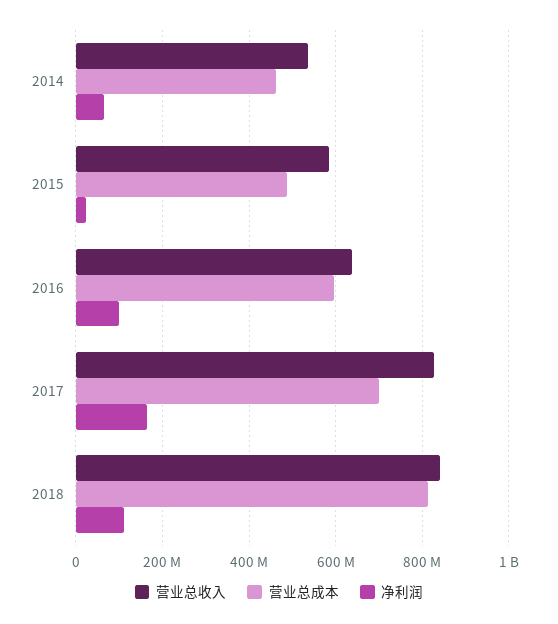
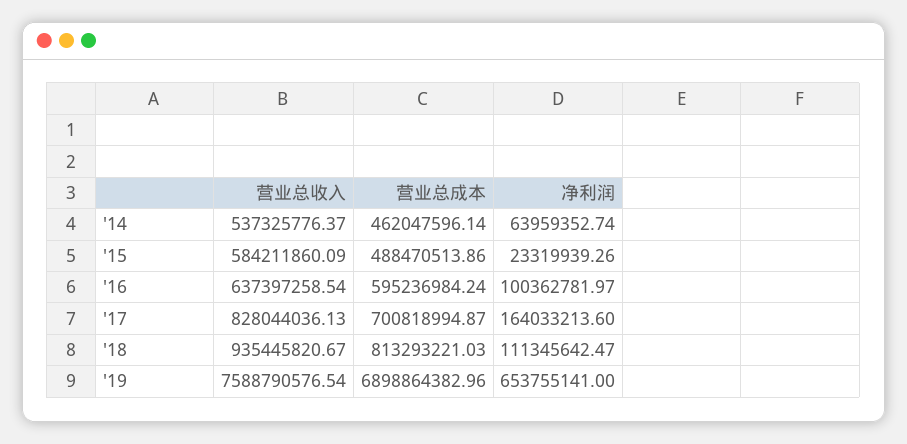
营业总收入, 2018: 840000000 -> 935445820.67
营业总收入, '19: none -> 7588790576.54
营业总成本, '19: none -> 6898864382.96
净利润, '19: none -> 653755141

